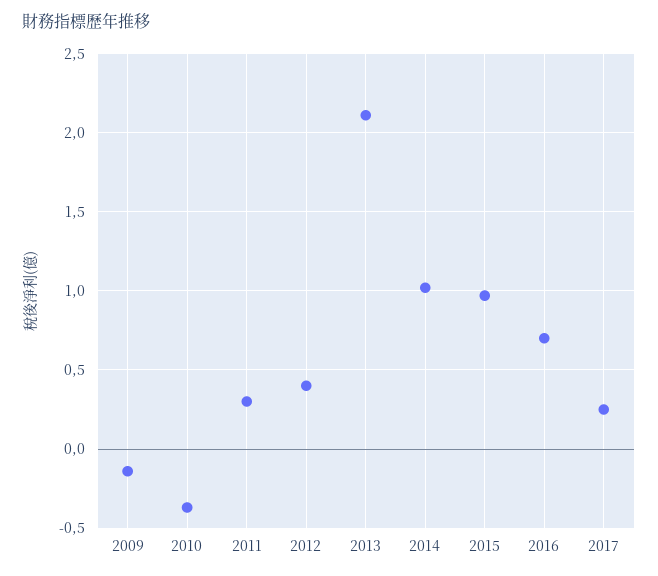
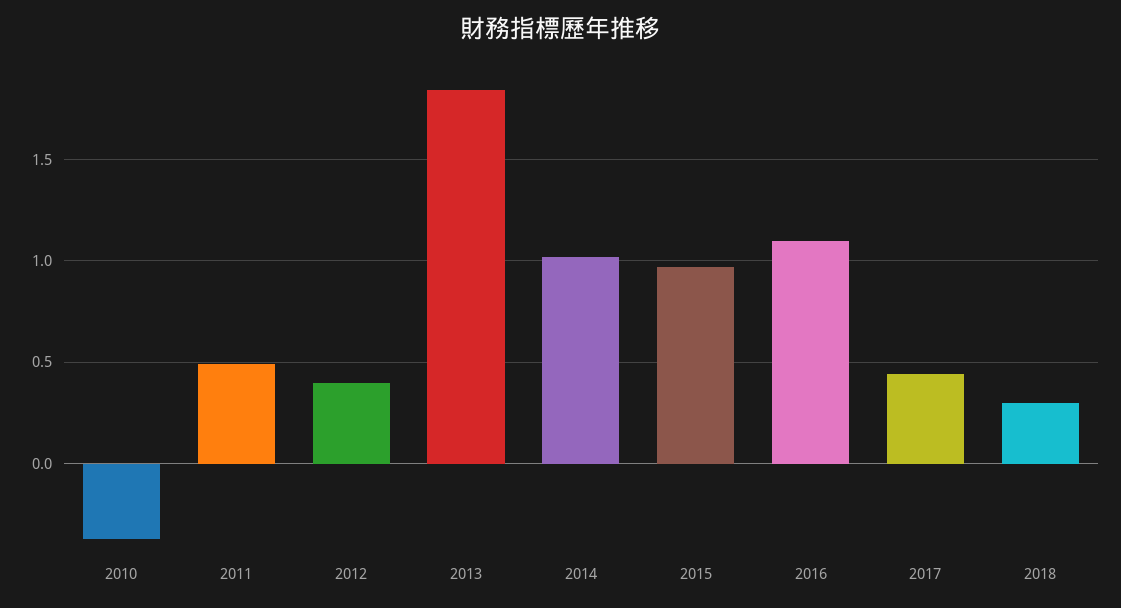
2009: -0.15 -> none
2011: 0.3 -> 0.5
2013: 2.1 -> 1.85
2016: 0.7 -> 1.1
2017: 0.25 -> 0.45
2018: none -> 0.3

